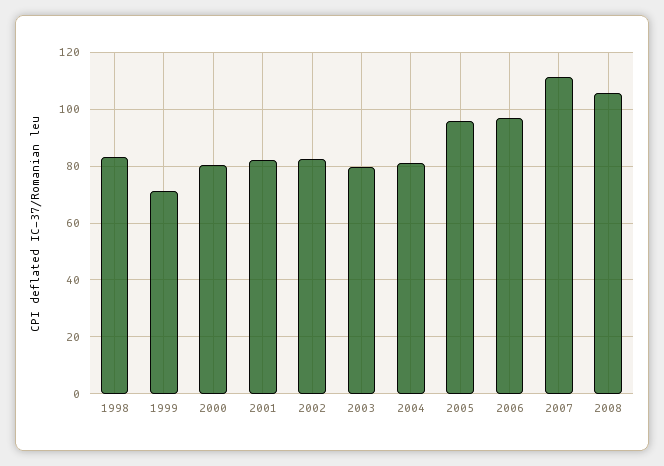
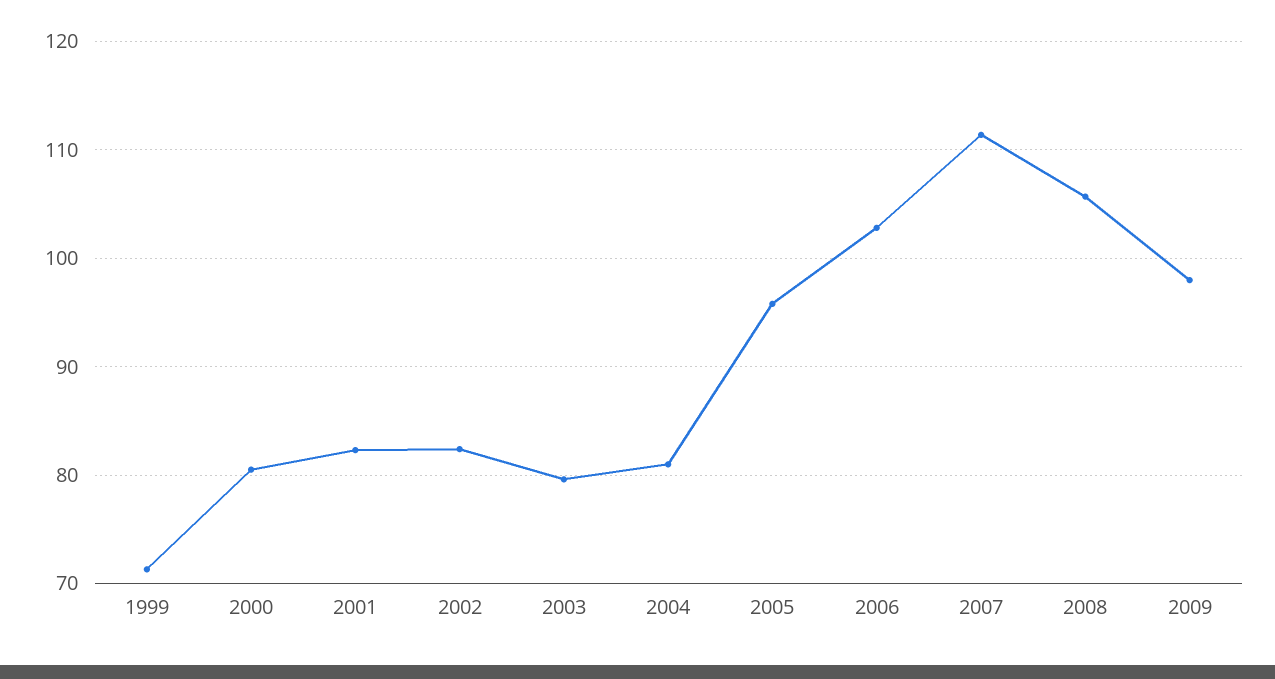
1998: 82.5 -> none
2006: 97.5 -> 103
2009: none -> 98

